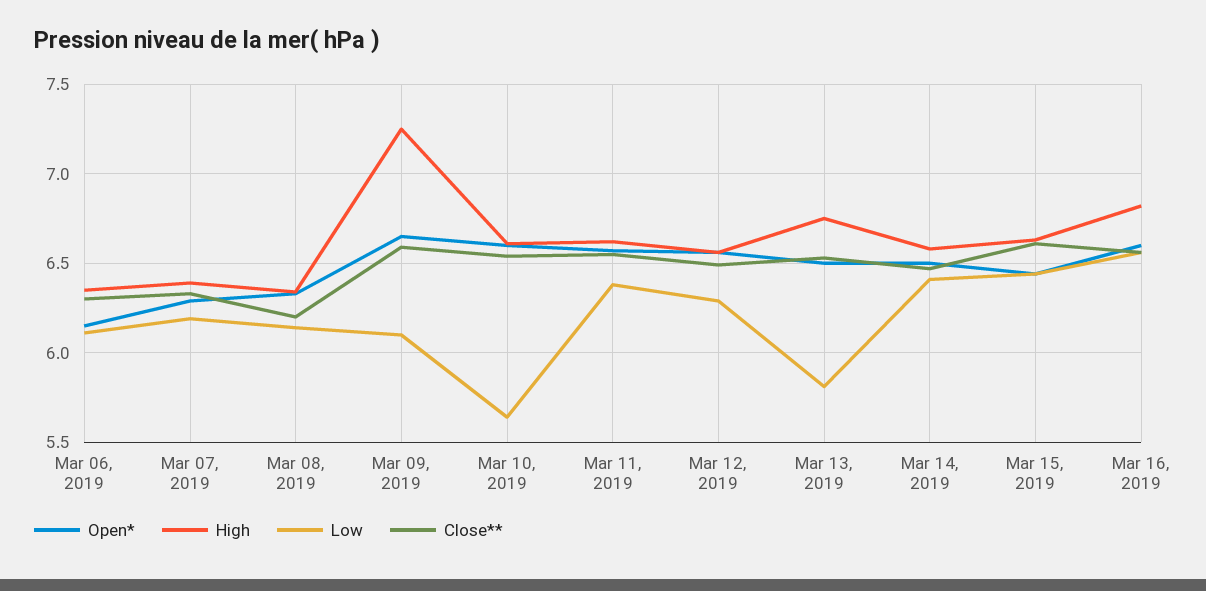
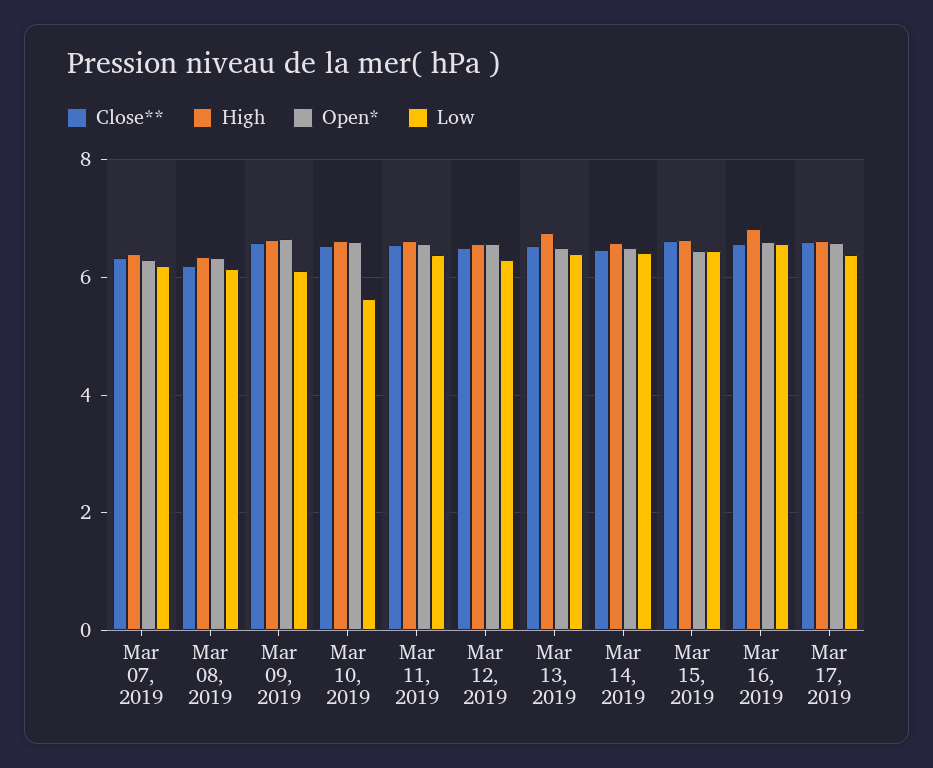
Open*, Mar 06, 2019: 6.15 -> none
High, Mar 06, 2019: 6.35 -> none
Low, Mar 06, 2019: 6.1 -> none
Close**, Mar 06, 2019: 6.3 -> none
High, Mar 09, 2019: 7.25 -> 6.6
Low, Mar 13, 2019: 5.8 -> 6.4
Close**, Mar 17, 2019: none -> 6.6
High, Mar 17, 2019: none -> 6.6
Open*, Mar 17, 2019: none -> 6.6
Low, Mar 17, 2019: none -> 6.4

